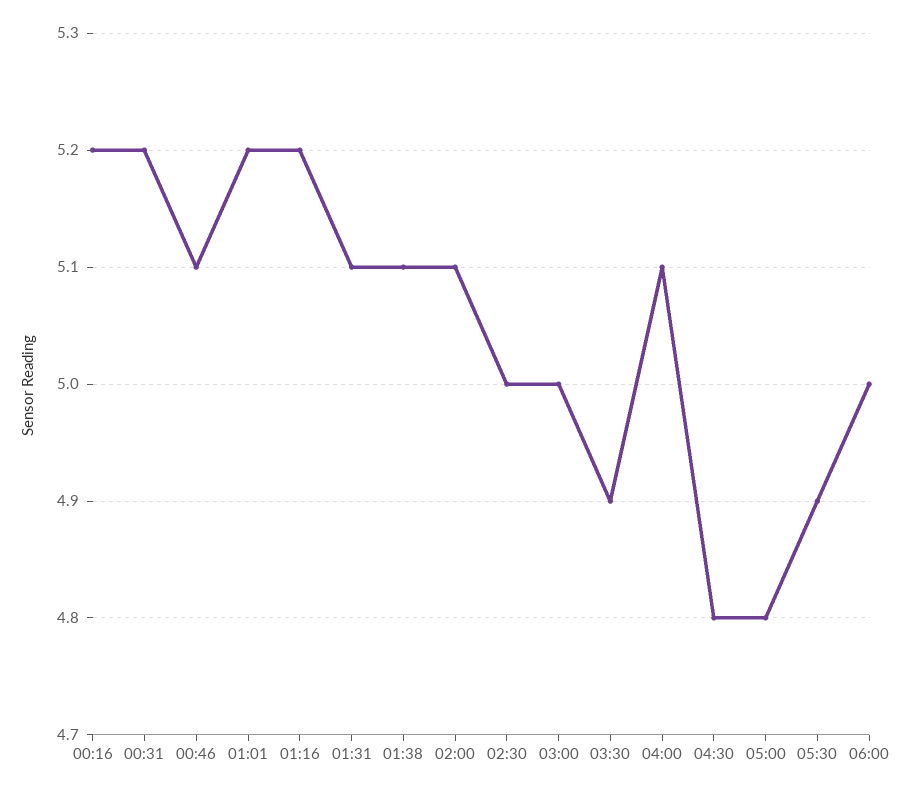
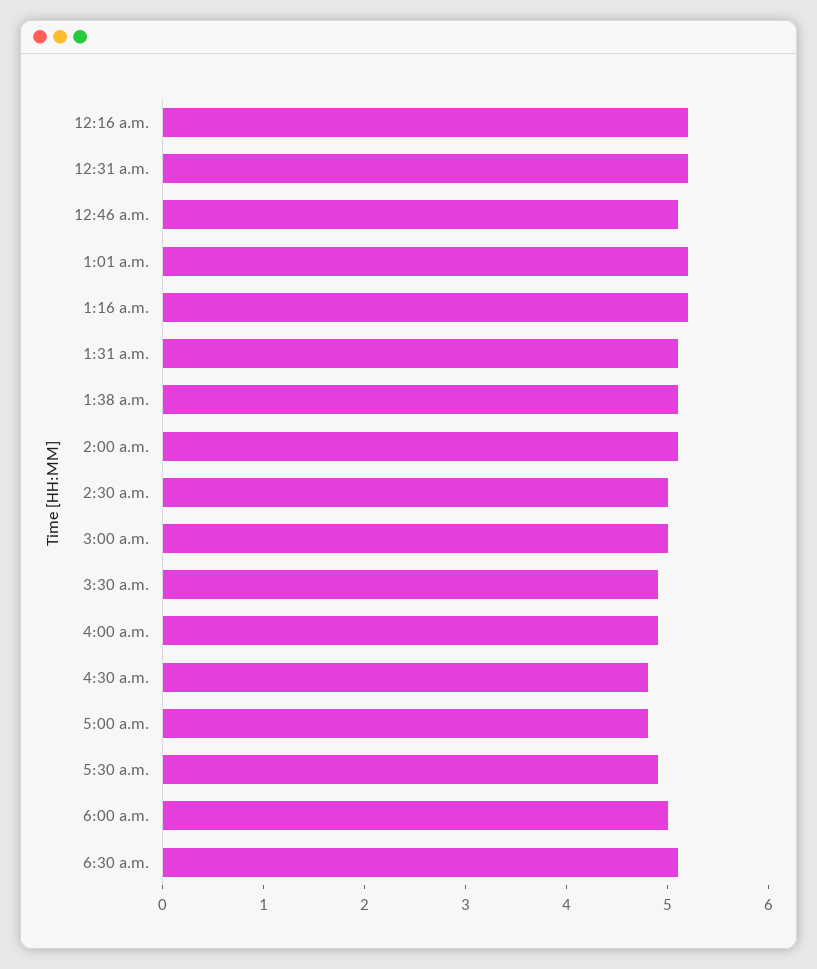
04:00: 5.1 -> 4.9
6:30 a.m.: none -> 5.1

